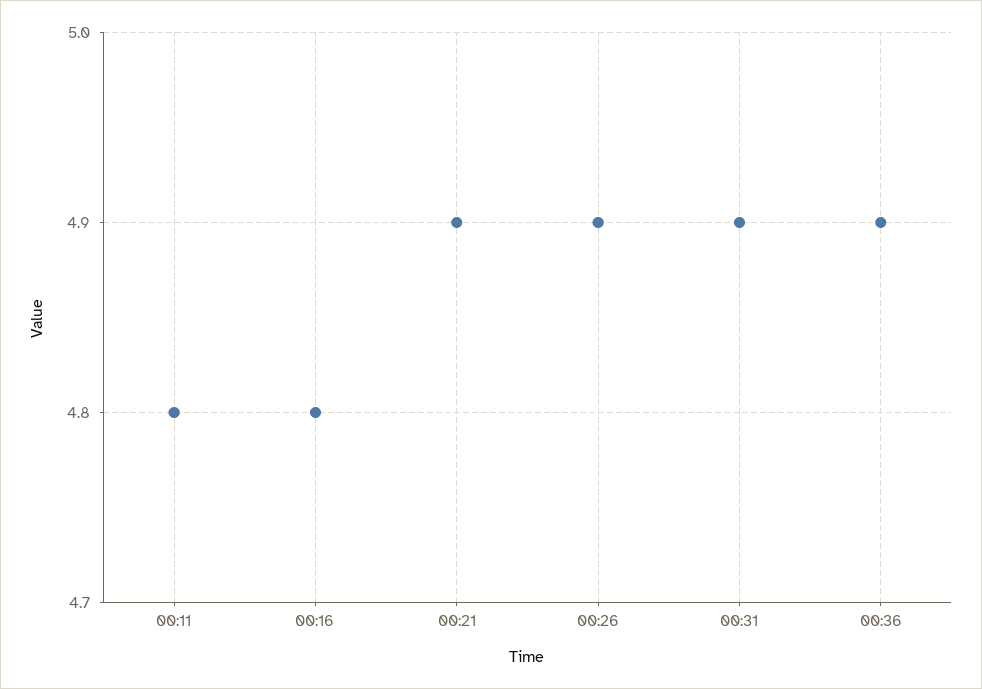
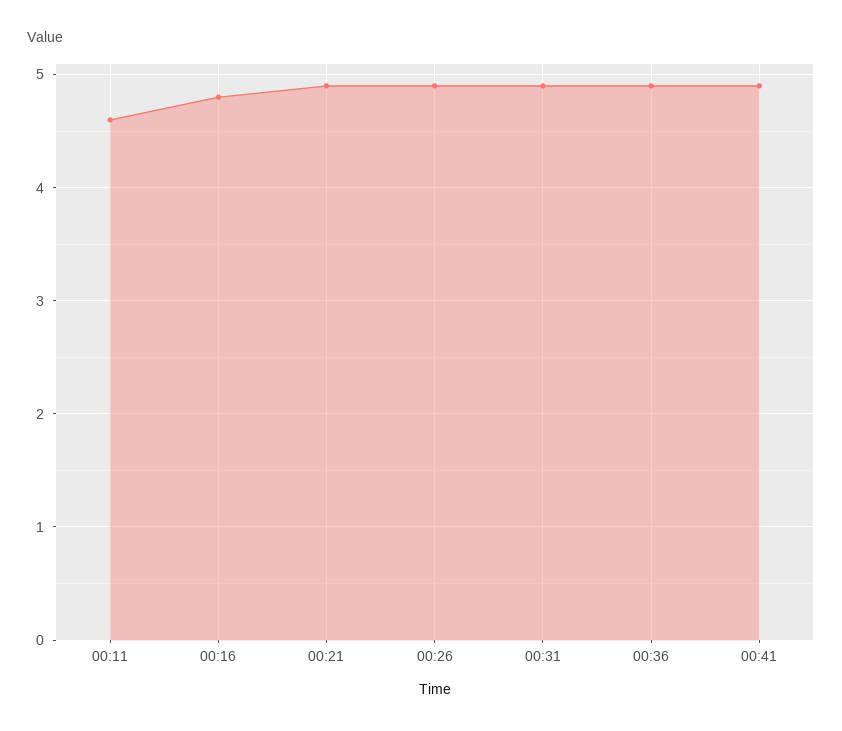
00:11: 4.8 -> 4.6
00:41: none -> 4.9

